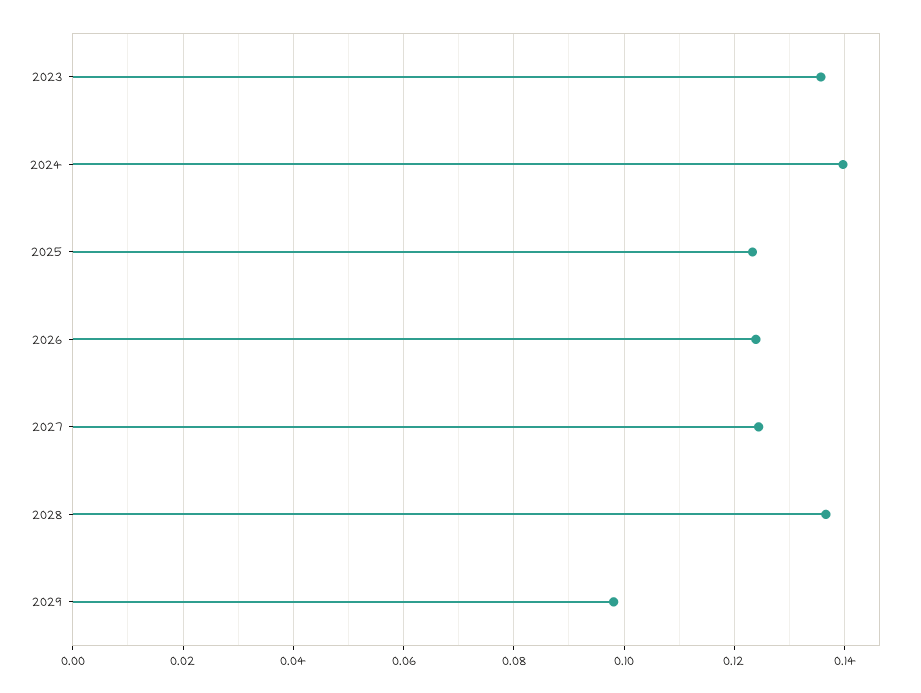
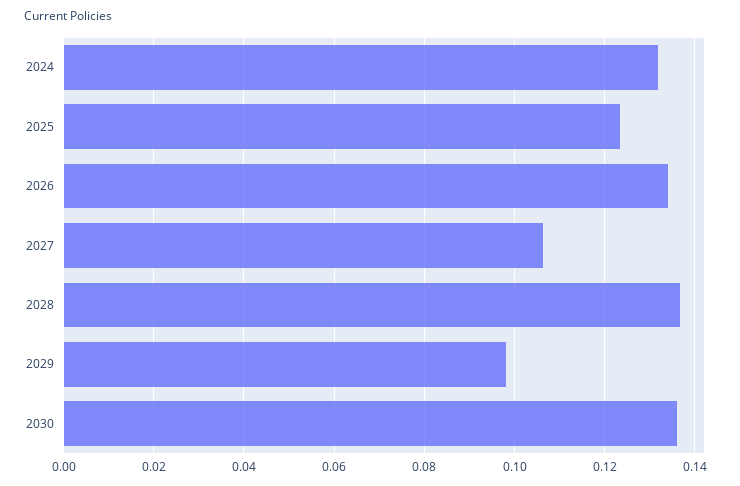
2023: 0.136 -> none
2024: 0.14 -> 0.132
2026: 0.124 -> 0.134
2027: 0.124 -> 0.106
2030: none -> 0.136

